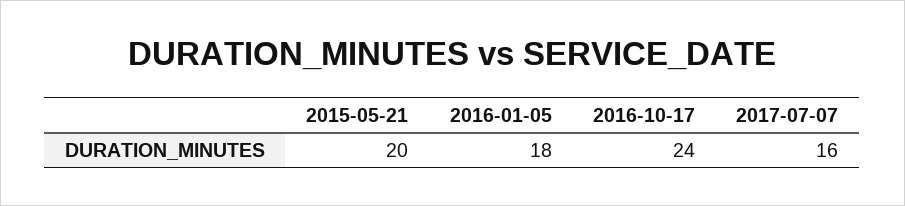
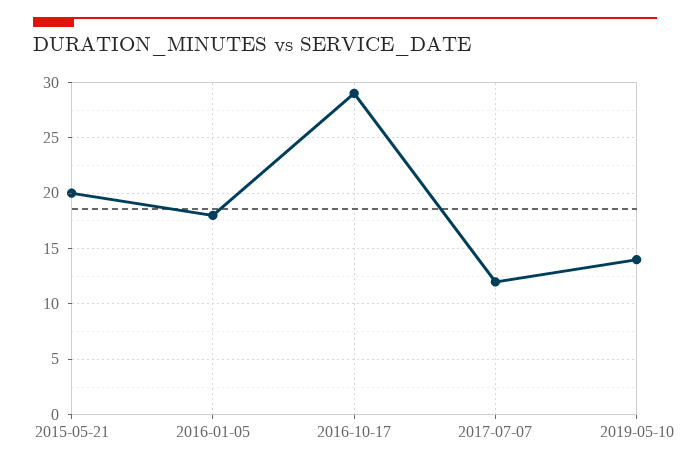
2016-10-17: 24 -> 29
2017-07-07: 16 -> 12
2019-05-10: none -> 14

